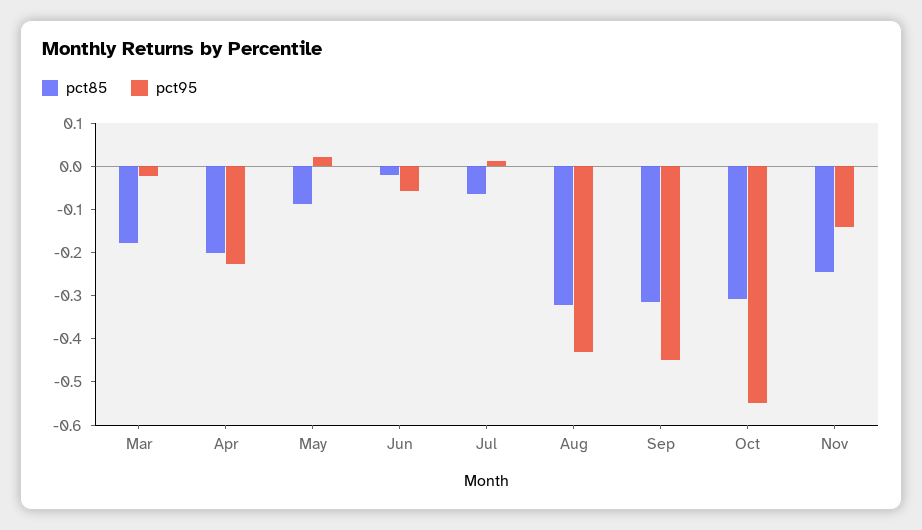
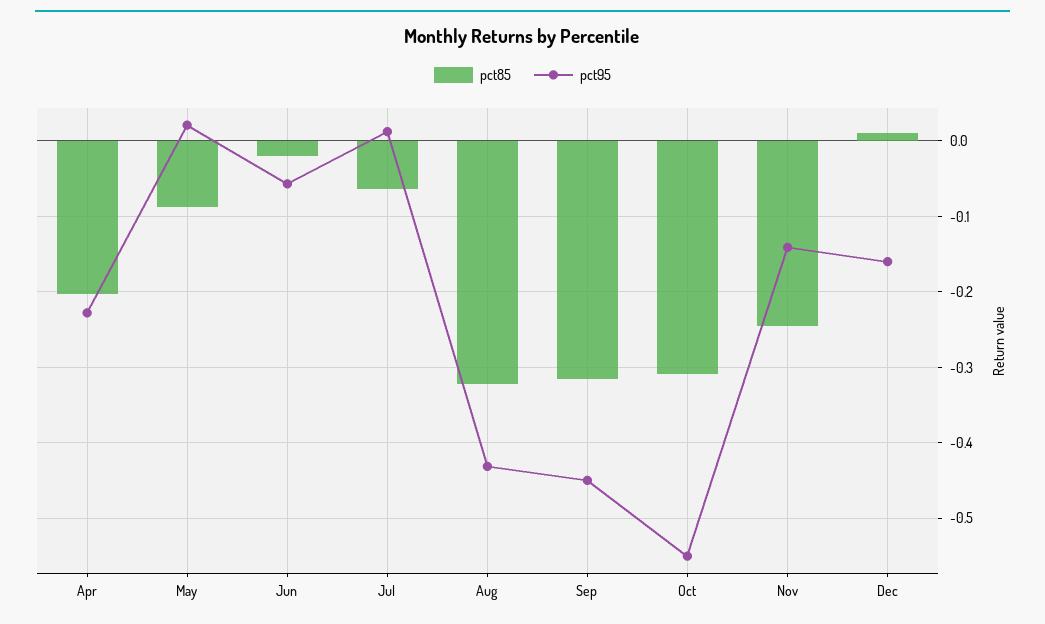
pct85, Mar: -0.18 -> none
pct95, Mar: -0.02 -> none
pct85, Dec: none -> 0.01
pct95, Dec: none -> -0.16

